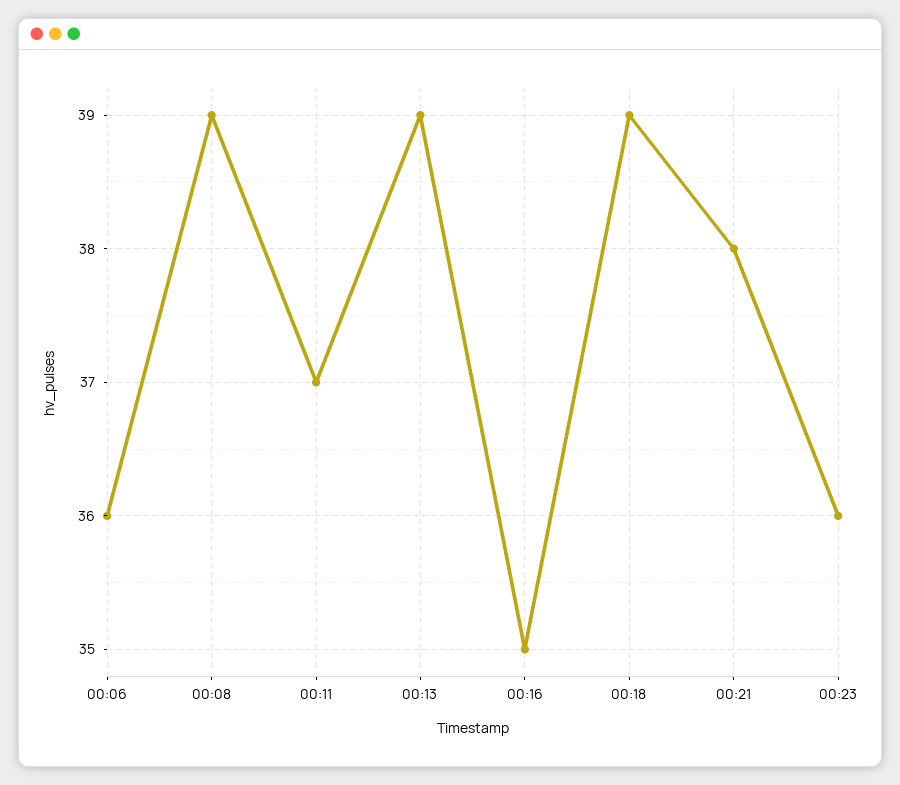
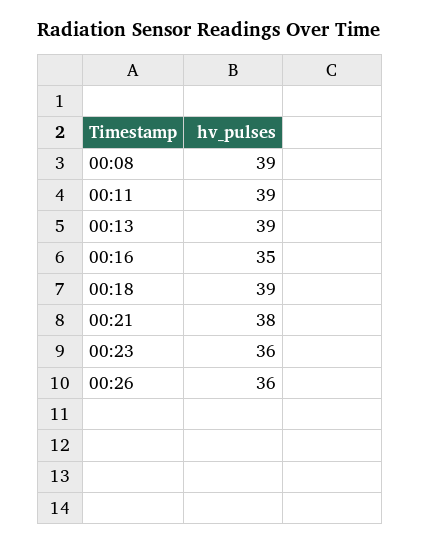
00:06: 36 -> none
00:11: 37 -> 39
00:26: none -> 36

